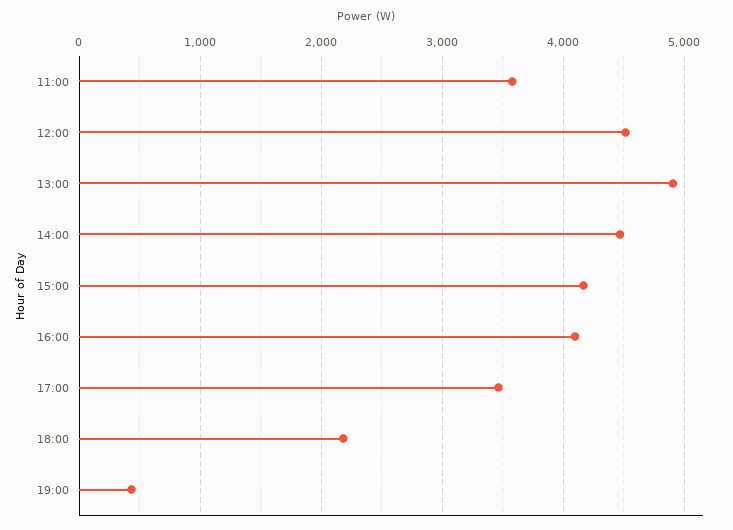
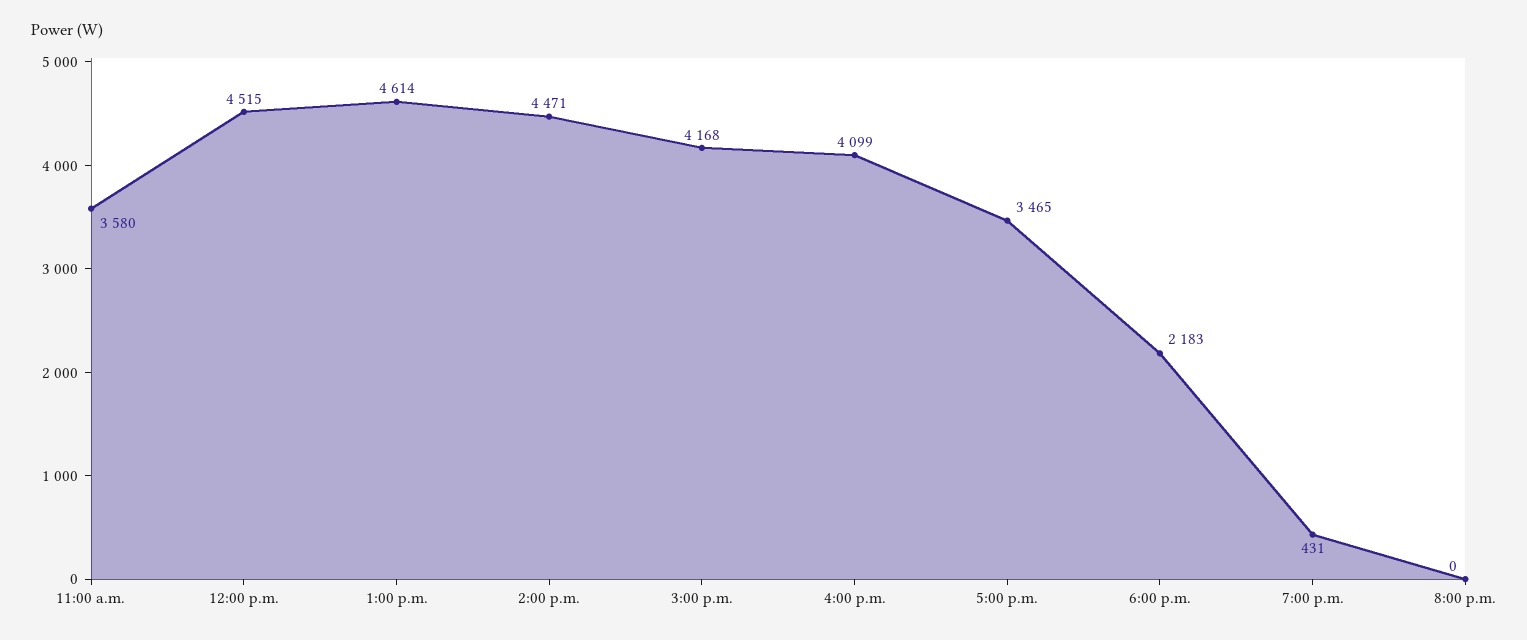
13:00: 4900 -> 4614
8:00 p.m.: none -> 0

